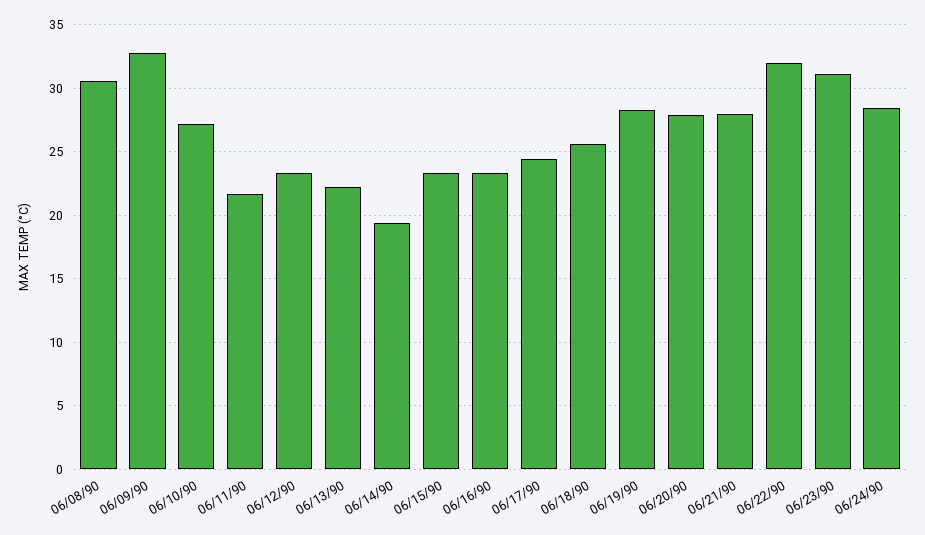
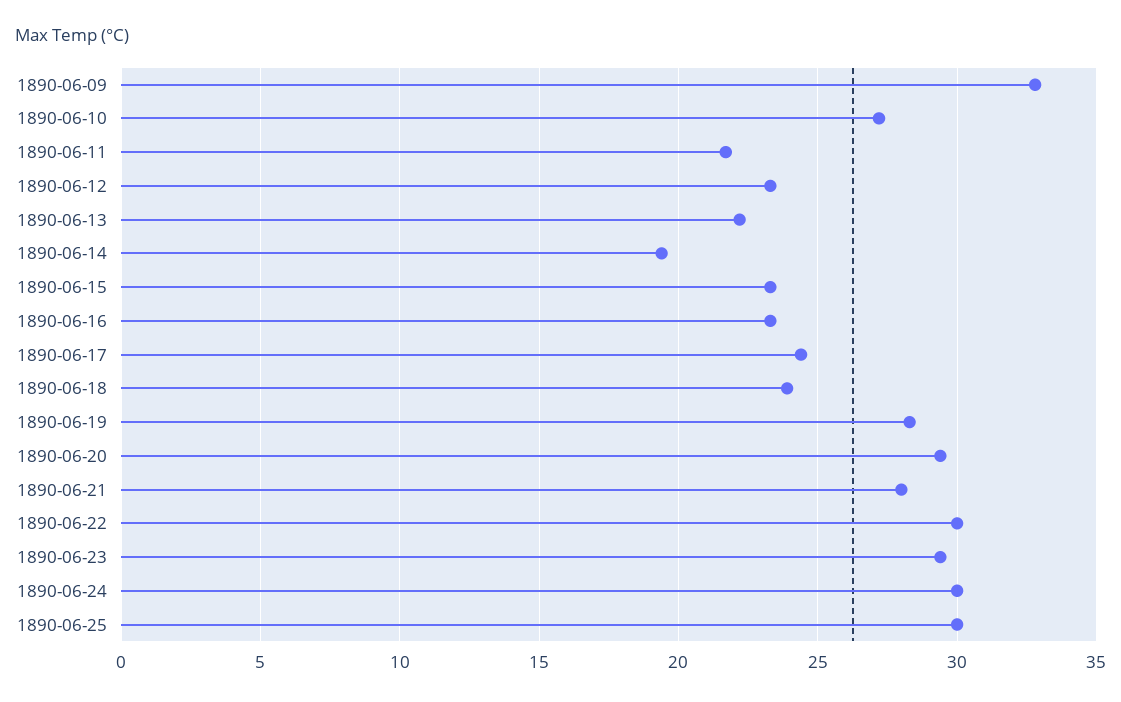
06/08/90: 30.5 -> none
06/18/90: 25.5 -> 24
06/20/90: 28 -> 29.5
06/22/90: 32 -> 30
06/23/90: 31 -> 29.5
06/24/90: 28.5 -> 30
1890-06-25: none -> 30

